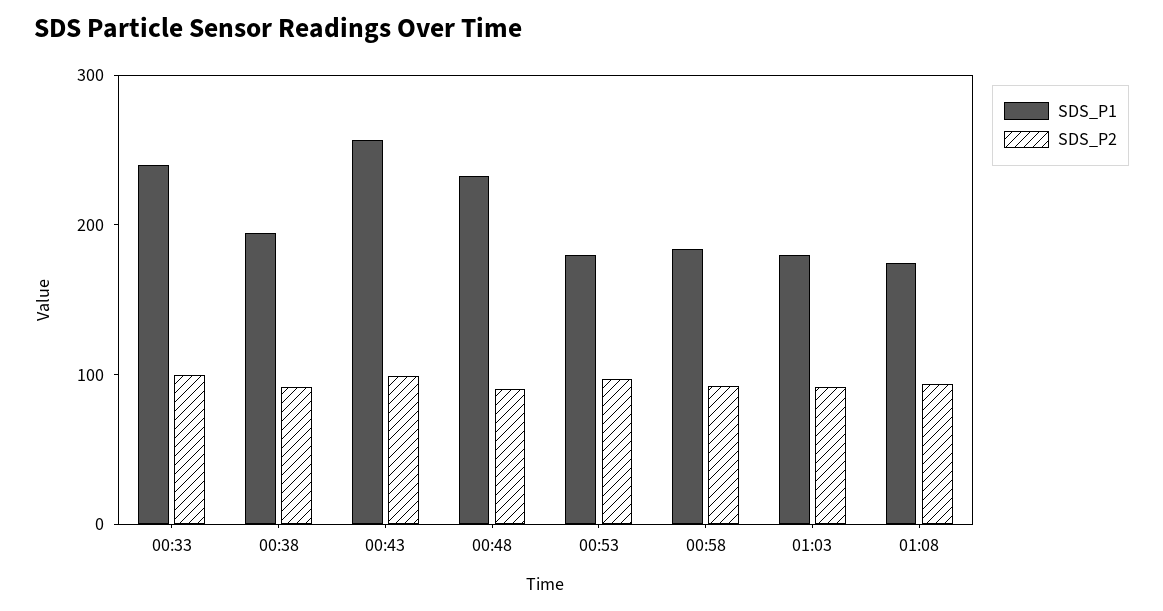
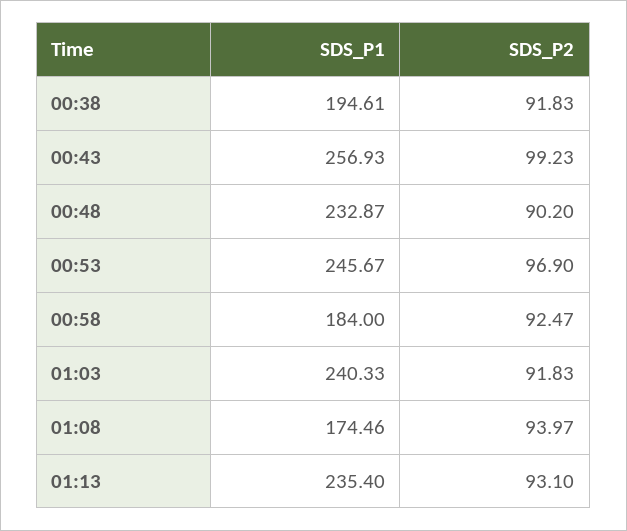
SDS_P1, 00:33: 240 -> none
SDS_P2, 00:33: 100 -> none
SDS_P1, 00:53: 180 -> 245.67
SDS_P1, 01:03: 180 -> 240.33
SDS_P1, 01:13: none -> 235.4
SDS_P2, 01:13: none -> 93.1

